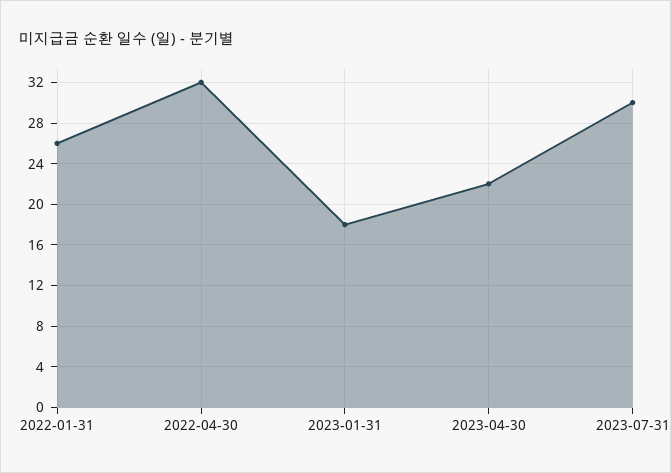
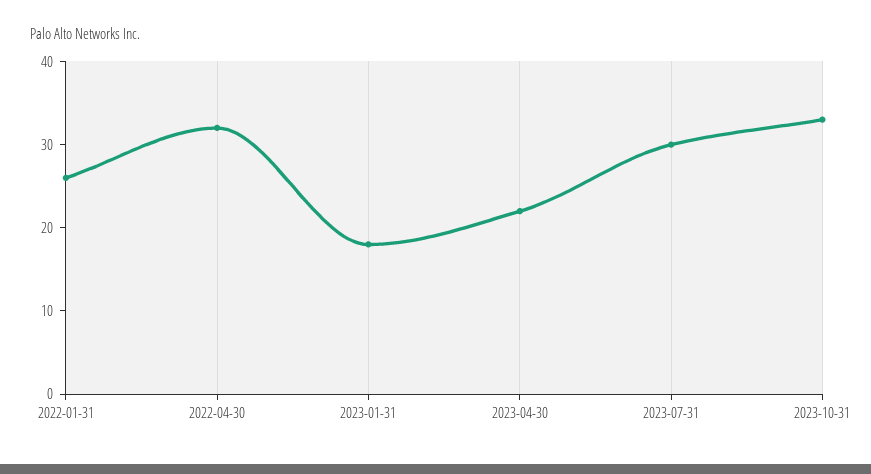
2023-10-31: none -> 33

